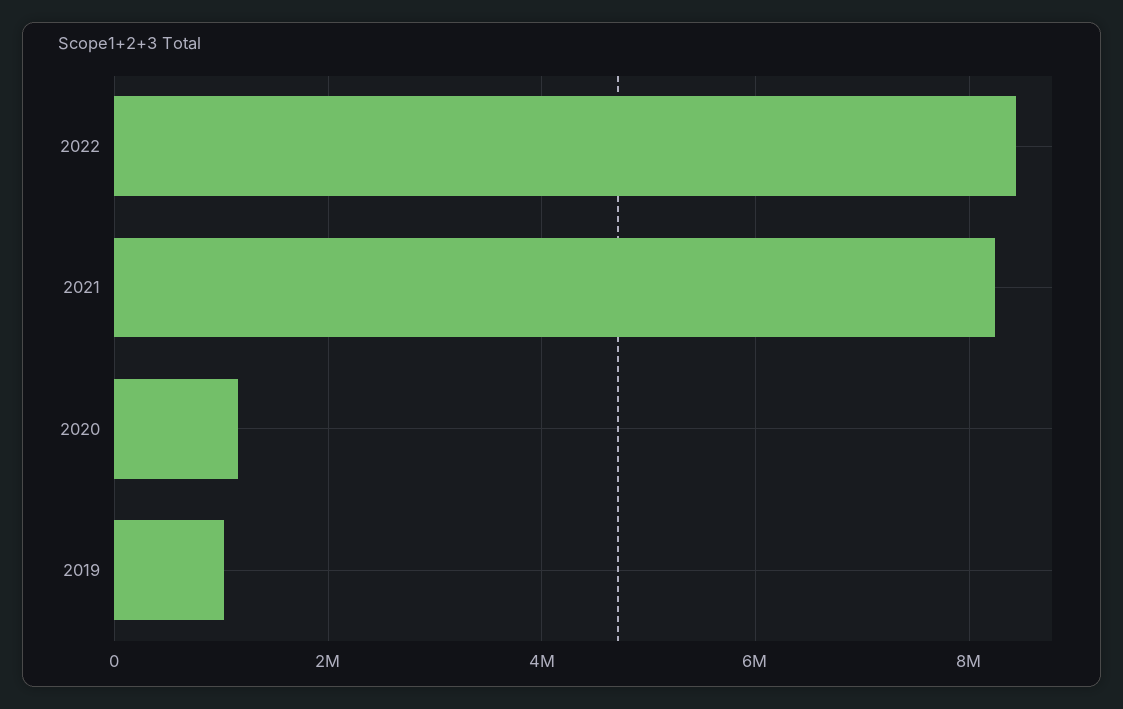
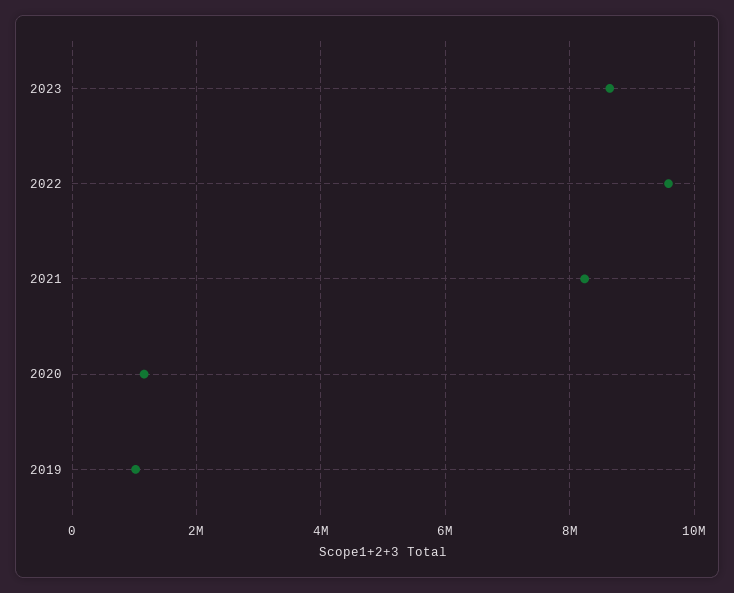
2022: 8400000 -> 9600000
2023: none -> 8600000

